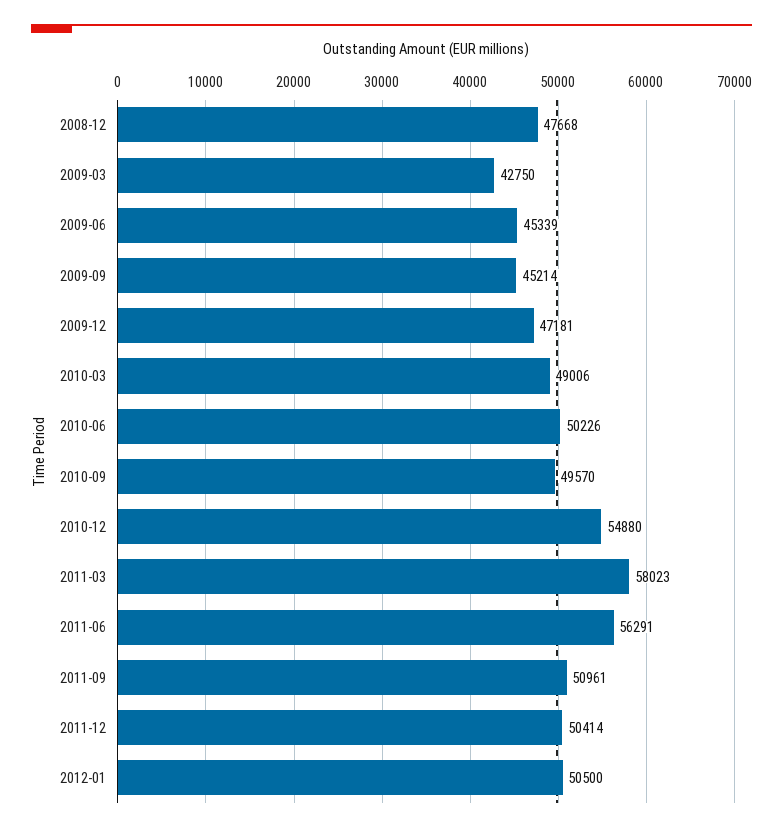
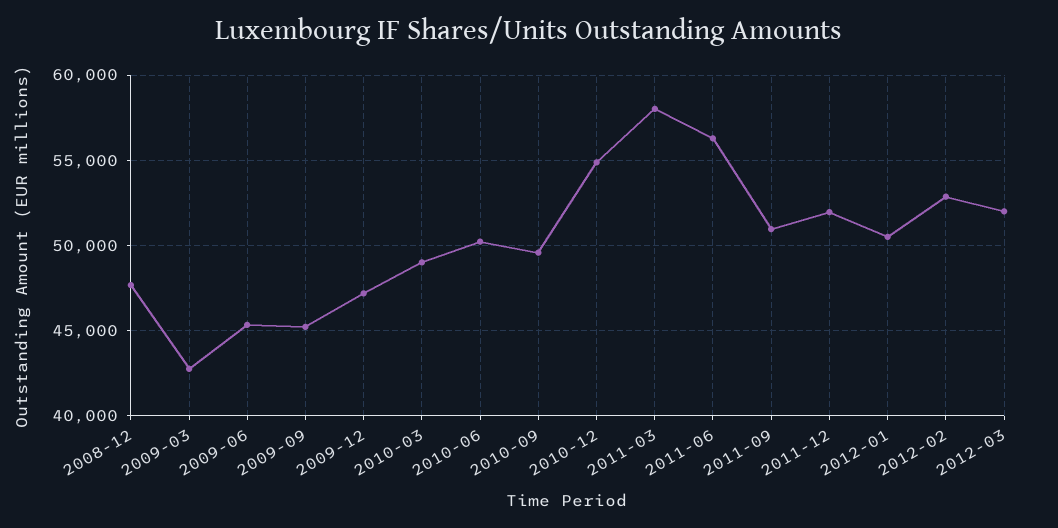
2011-12: 50414 -> 52000
2012-02: none -> 53000
2012-03: none -> 52000

